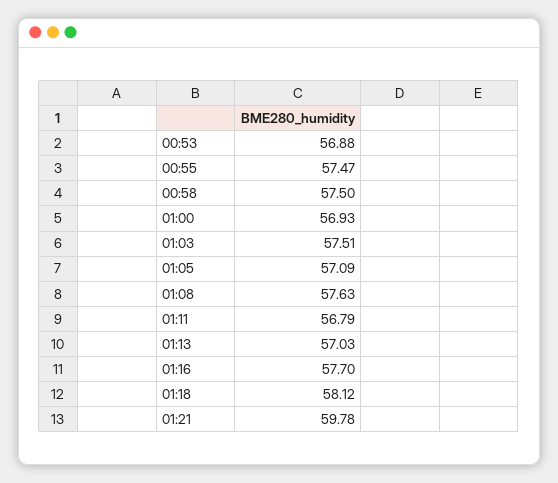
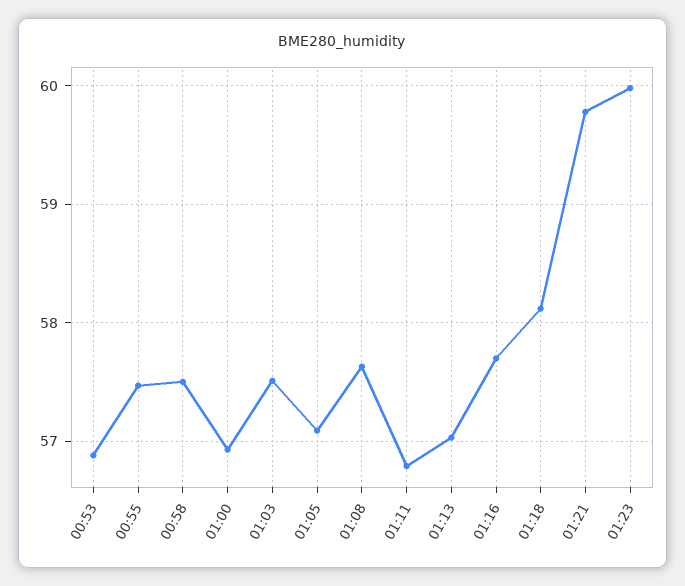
01:23: none -> 60

